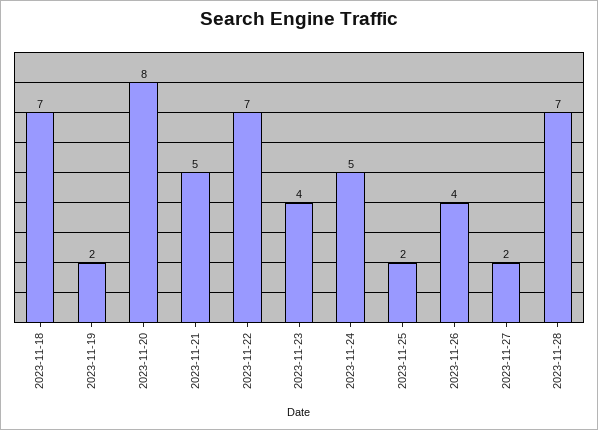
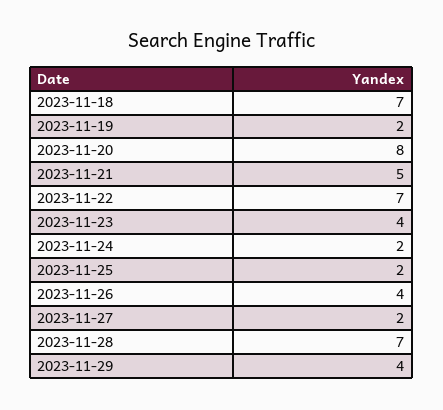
2023-11-24: 5 -> 2
2023-11-29: none -> 4

